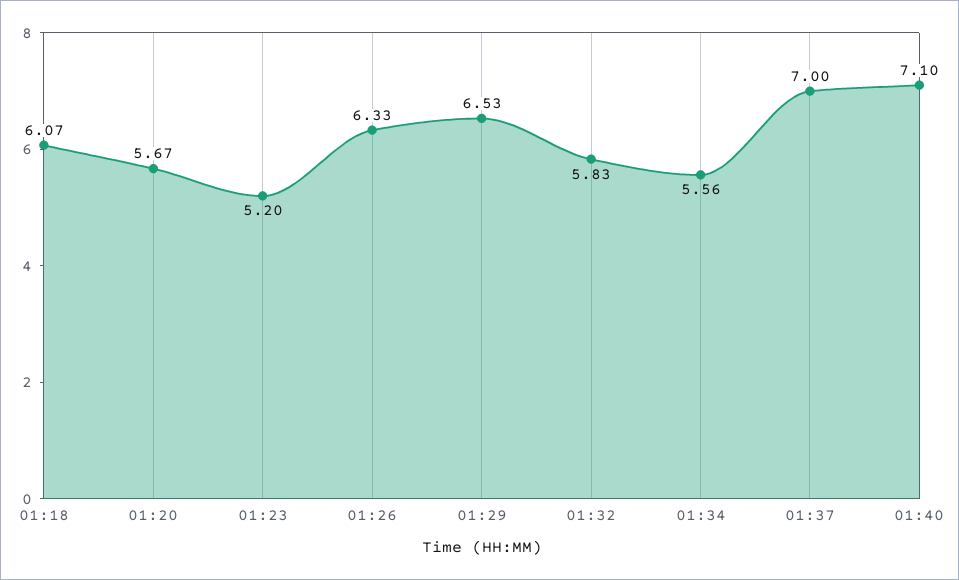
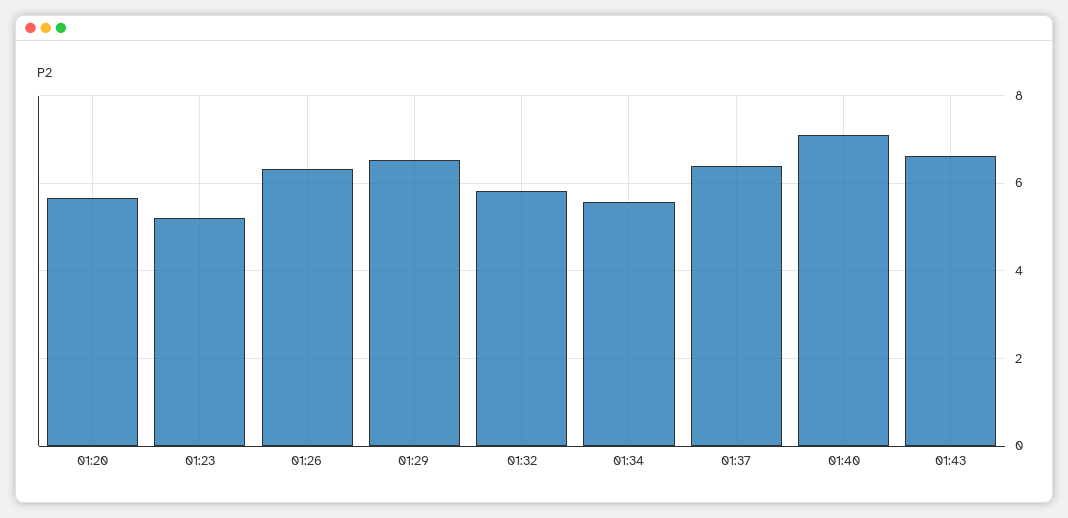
01:18: 6.07 -> none
01:37: 7 -> 6.4
01:43: none -> 6.6

